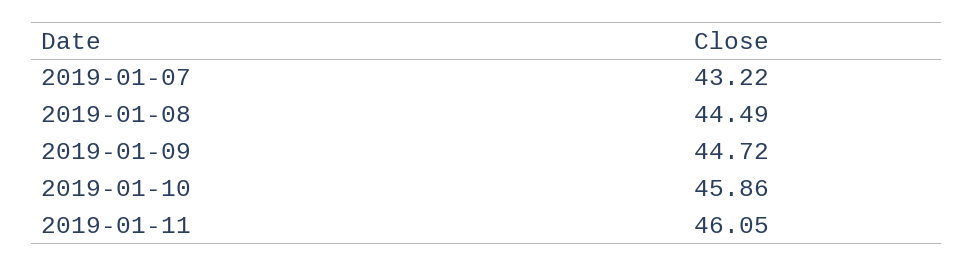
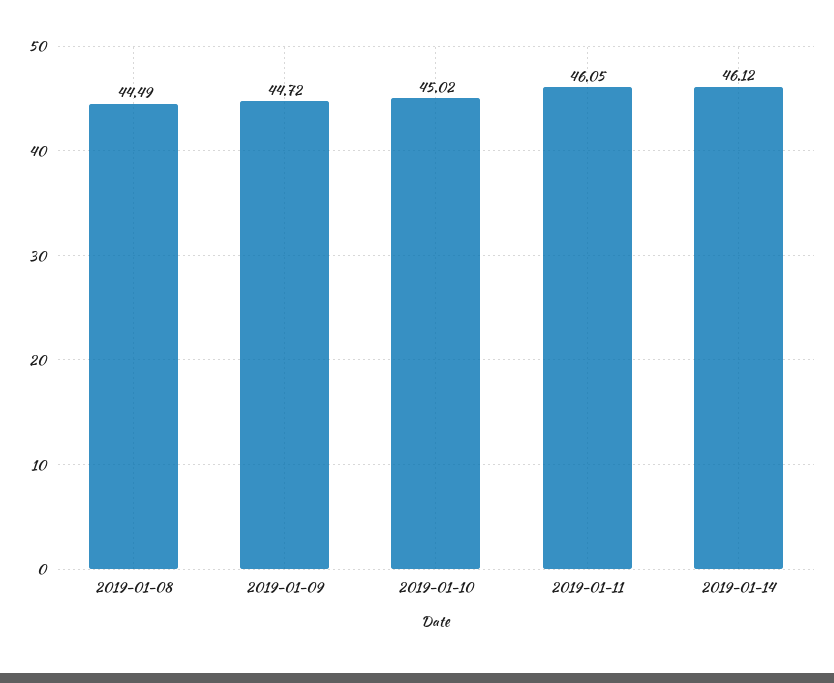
2019-01-07: 43.22 -> none
2019-01-10: 45.86 -> 45.02
2019-01-14: none -> 46.12

